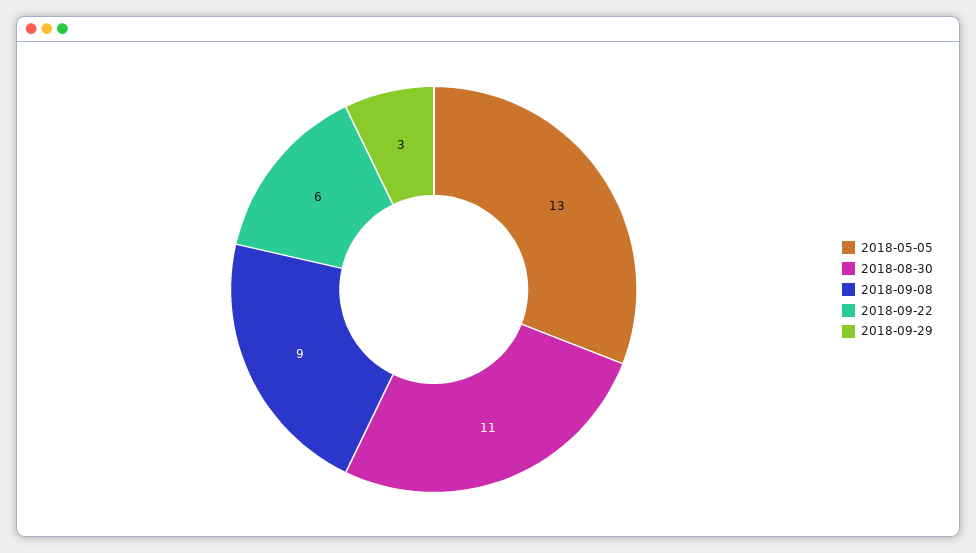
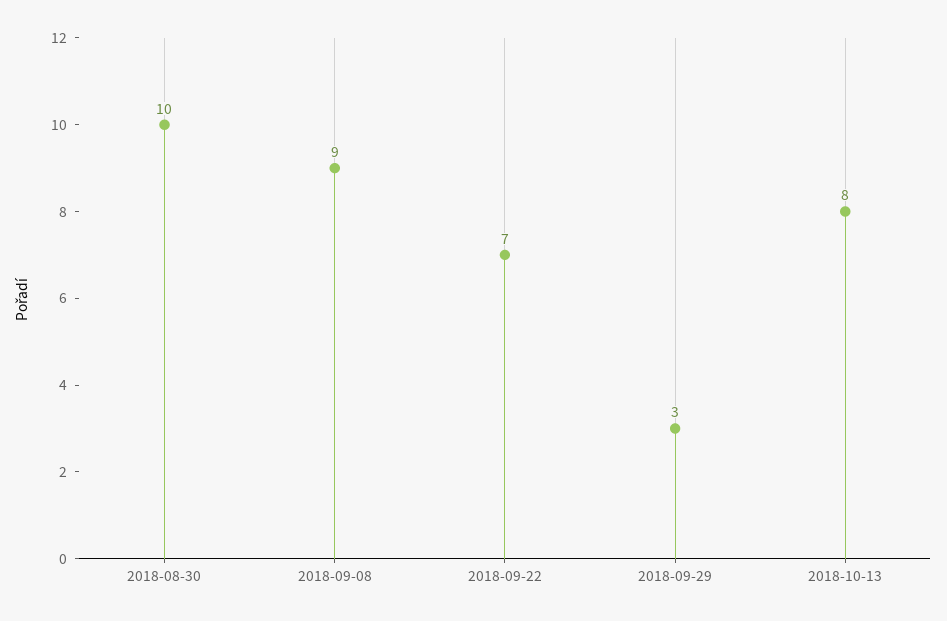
2018-05-05: 13 -> none
2018-08-30: 11 -> 10
2018-09-22: 6 -> 7
2018-10-13: none -> 8

